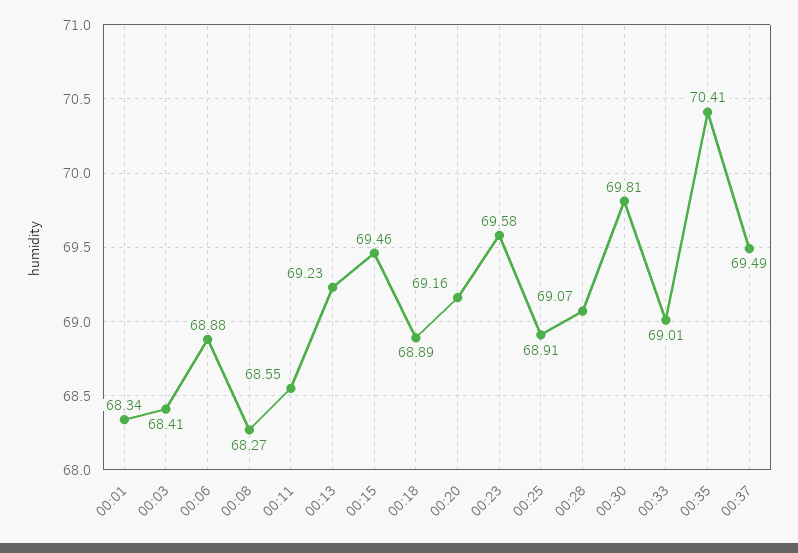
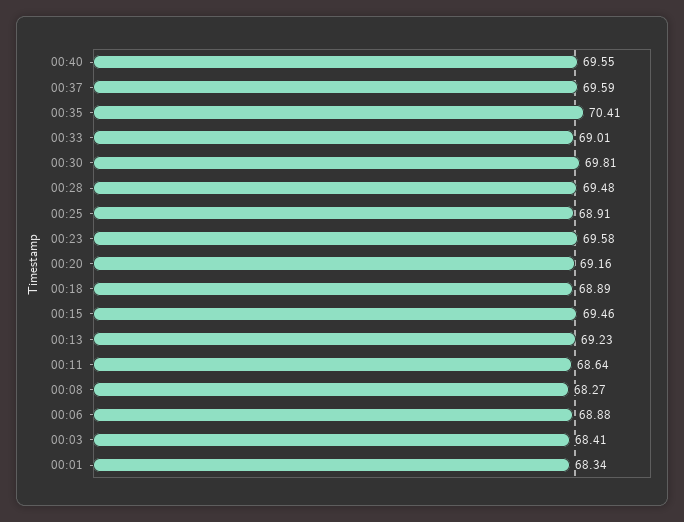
00:11: 68.55 -> 68.64
00:28: 69.07 -> 69.48
00:37: 69.49 -> 69.59
00:40: none -> 69.55

